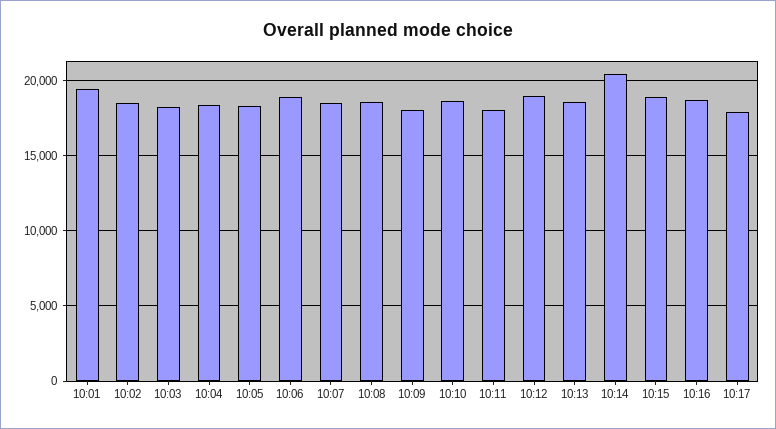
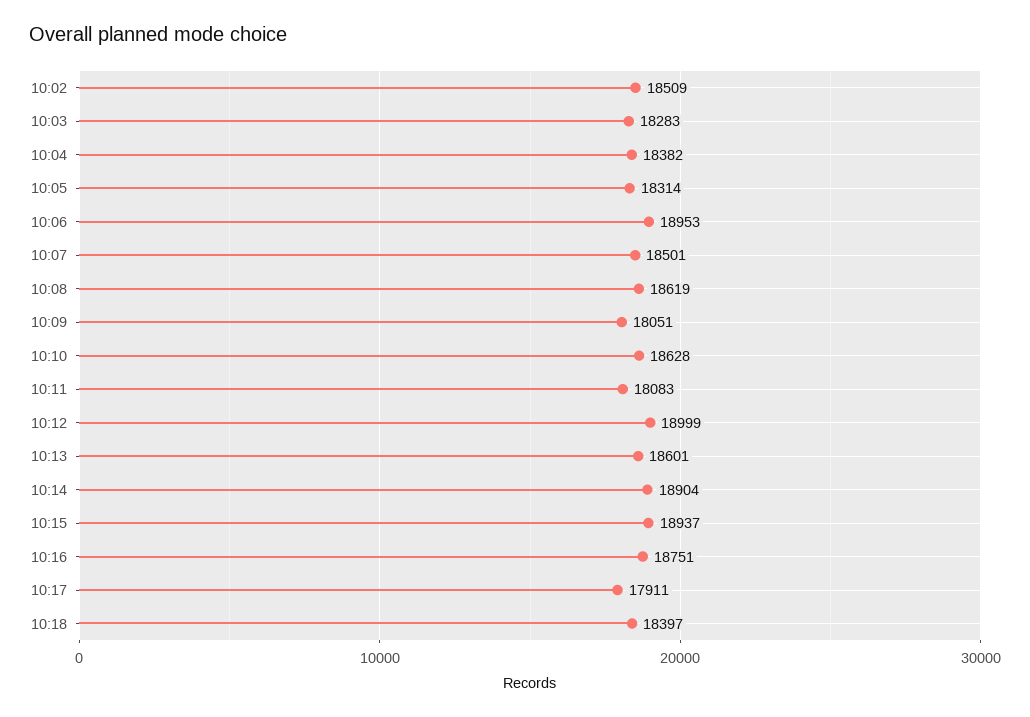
10:01: 19500 -> none
10:14: 20500 -> 18904
10:18: none -> 18397

